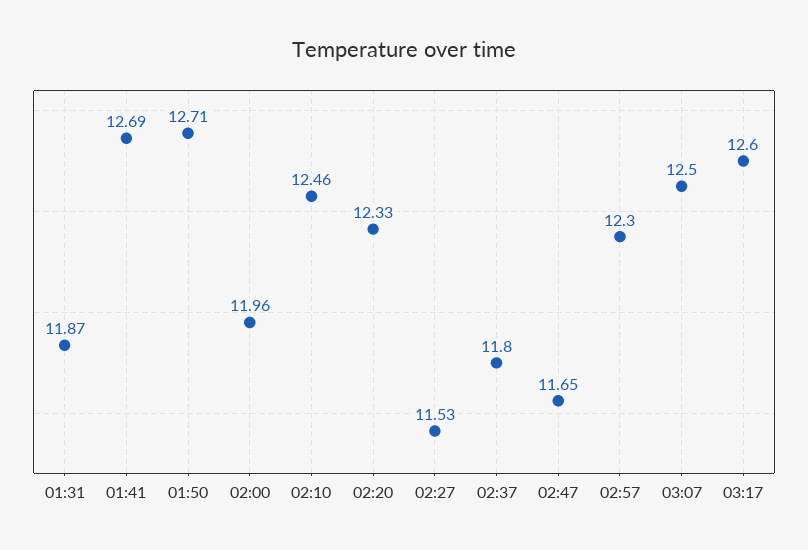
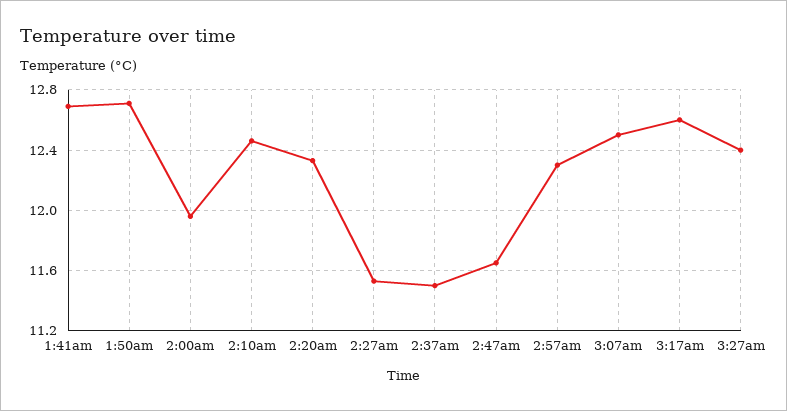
01:31: 11.87 -> none
02:37: 11.8 -> 11.5
3:27am: none -> 12.4

